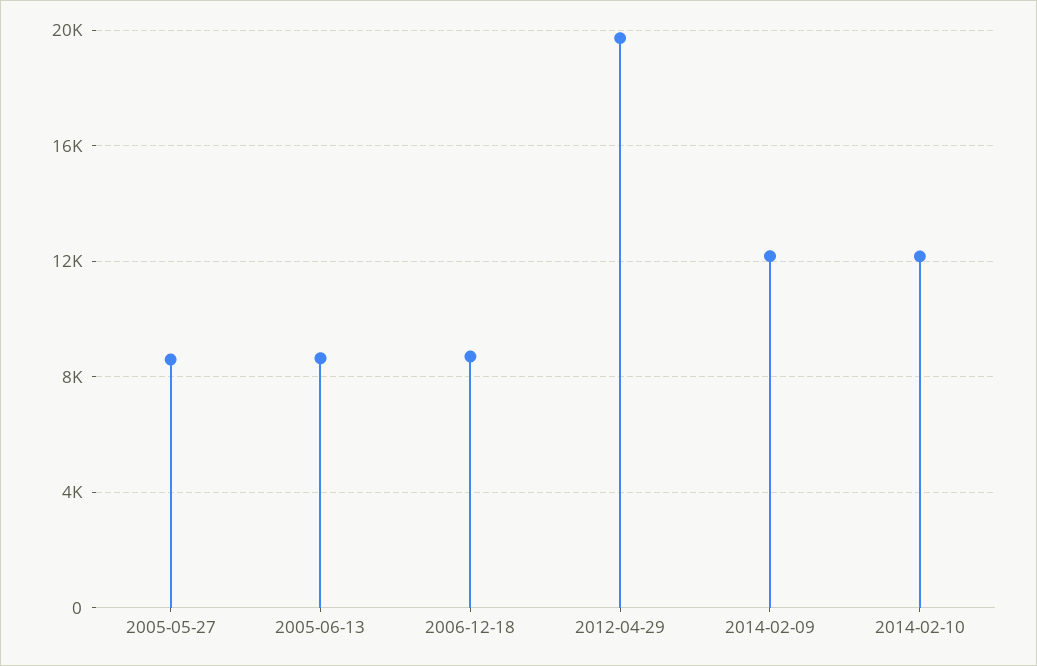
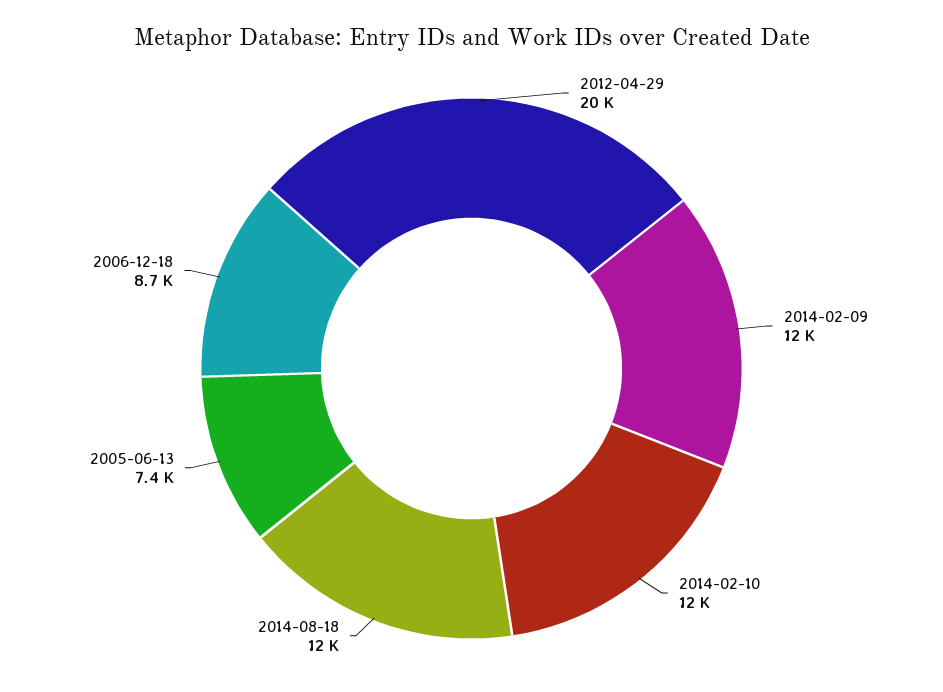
2005-05-27: 8500 -> none
2005-06-13: 8500 -> 7400
2014-08-18: none -> 12000

